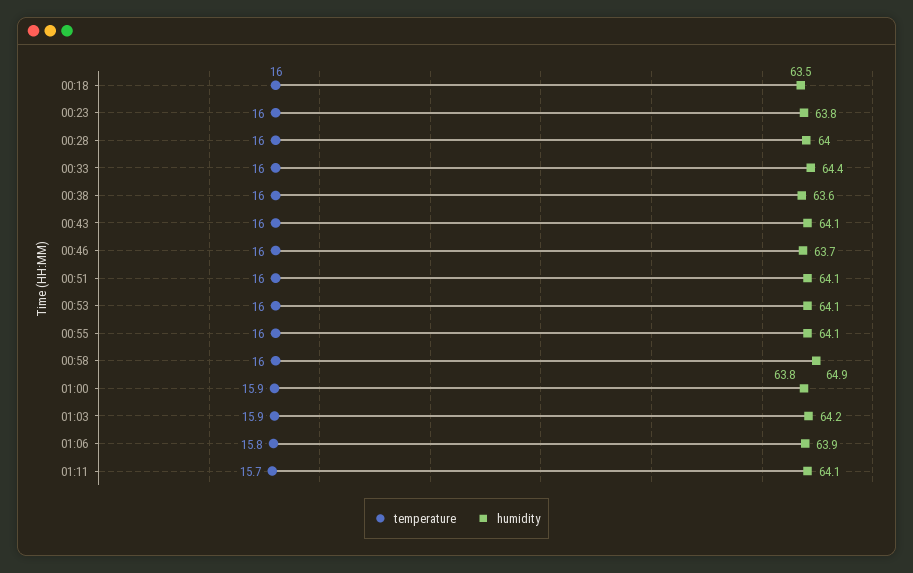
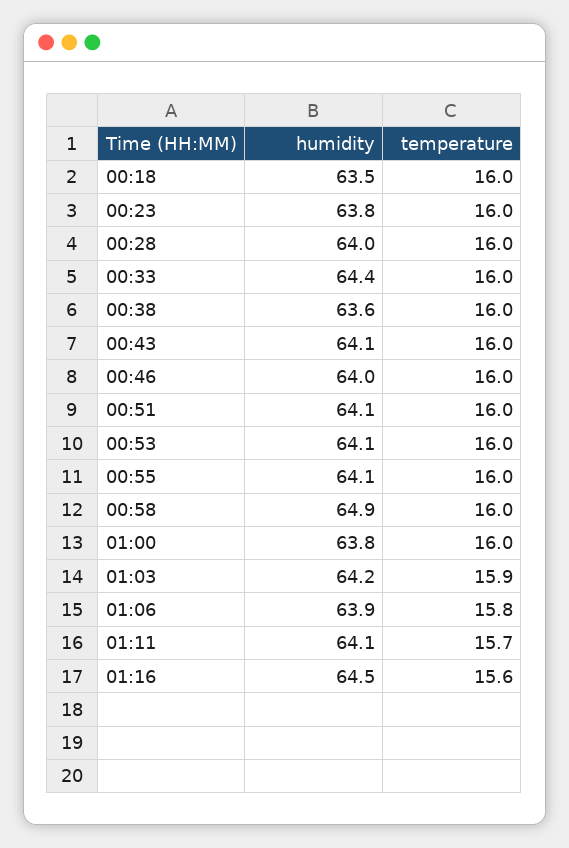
humidity, 00:46: 63.7 -> 64
temperature, 01:00: 15.9 -> 16
humidity, 01:16: none -> 64.5
temperature, 01:16: none -> 15.6

